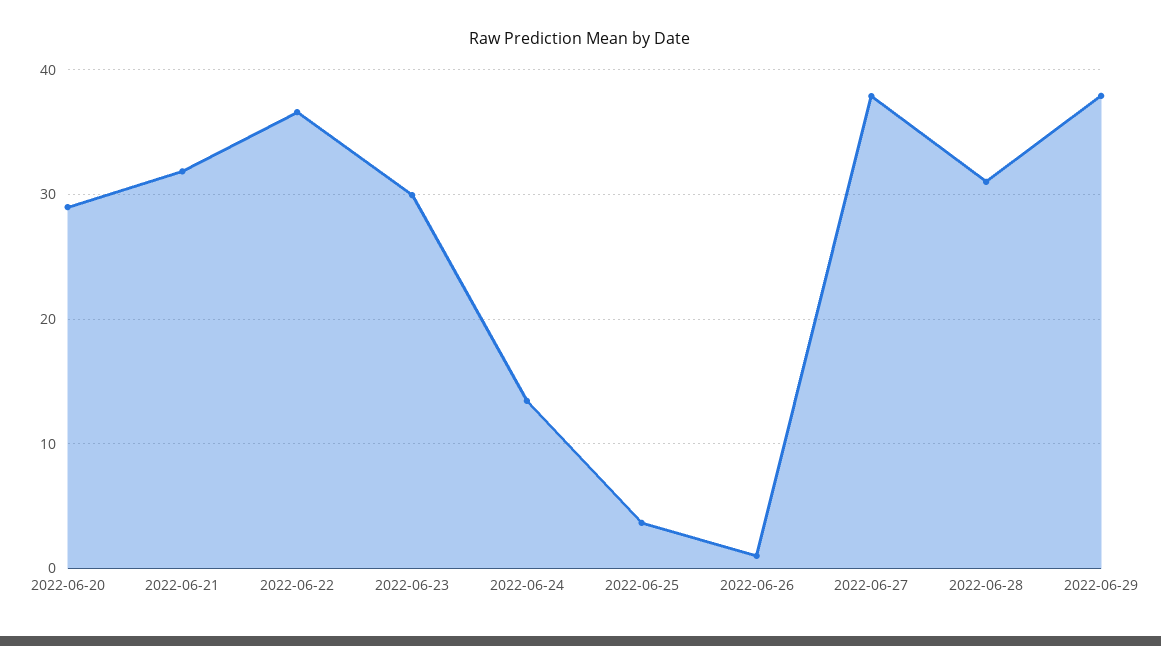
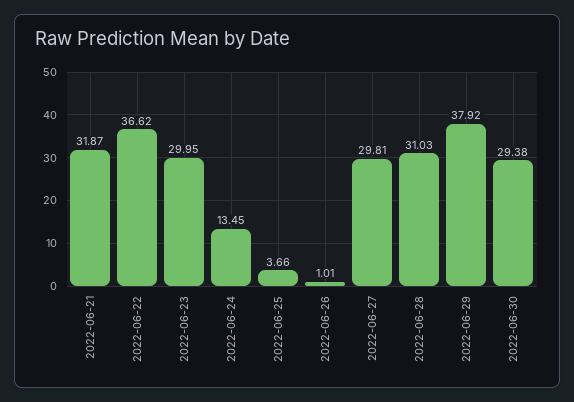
2022-06-20: 29 -> none
2022-06-27: 38 -> 29.81
2022-06-30: none -> 29.38

